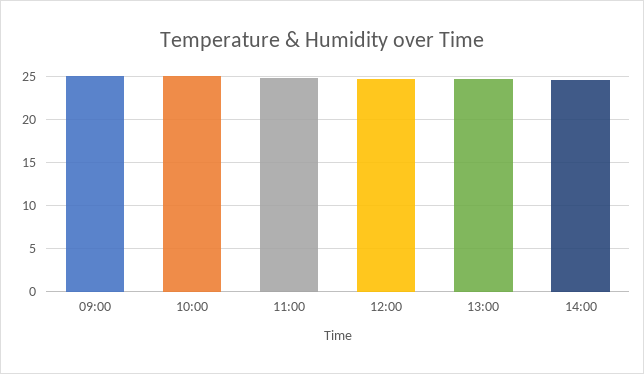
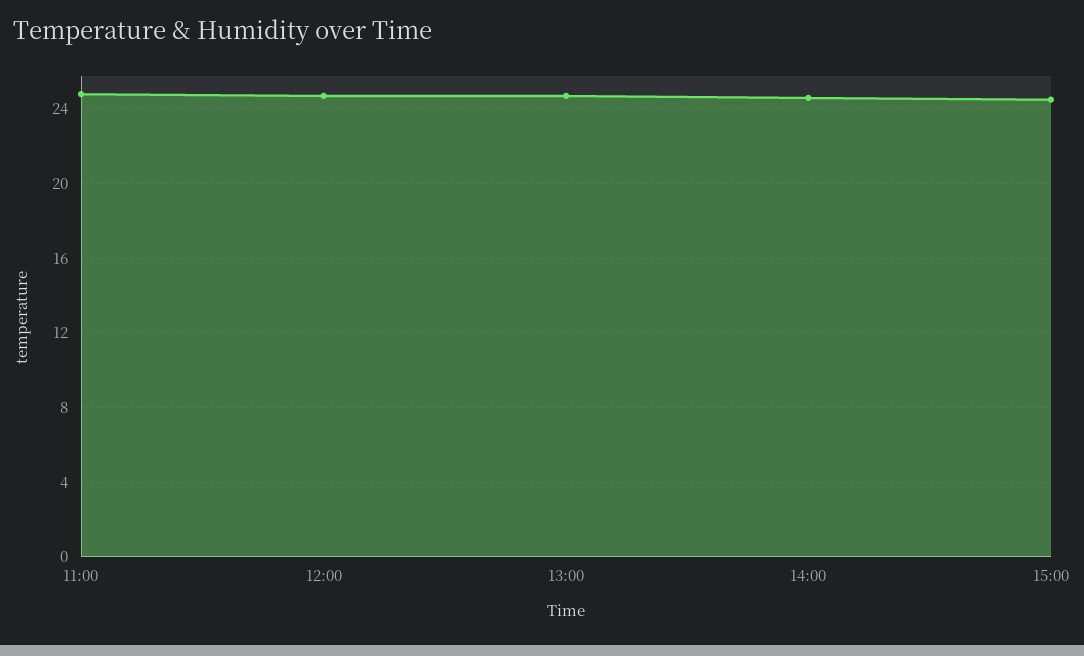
09:00: 25 -> none
10:00: 25 -> none
15:00: none -> 24.5

